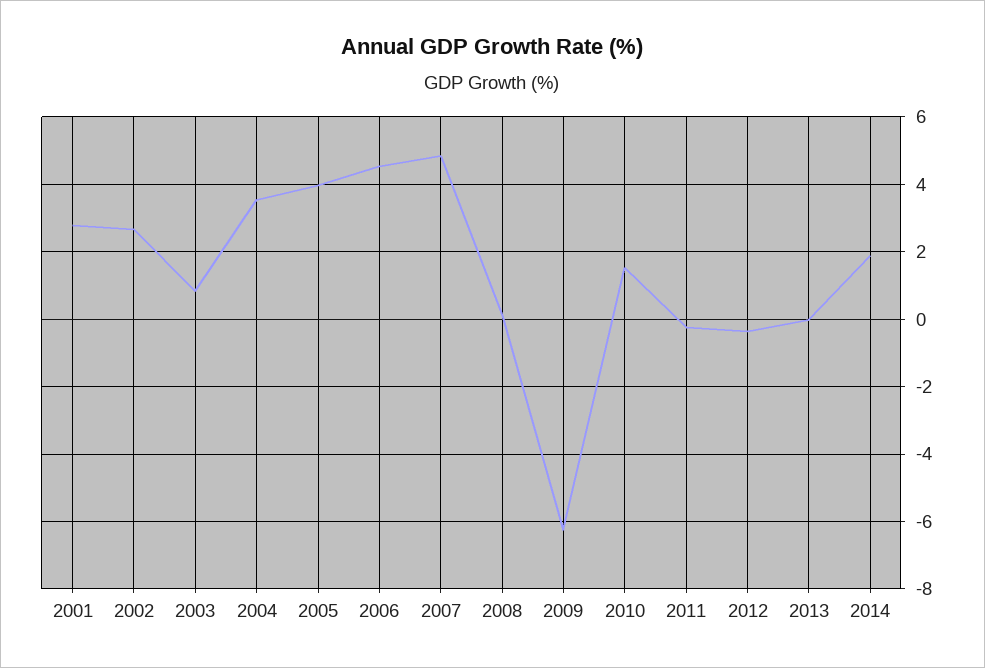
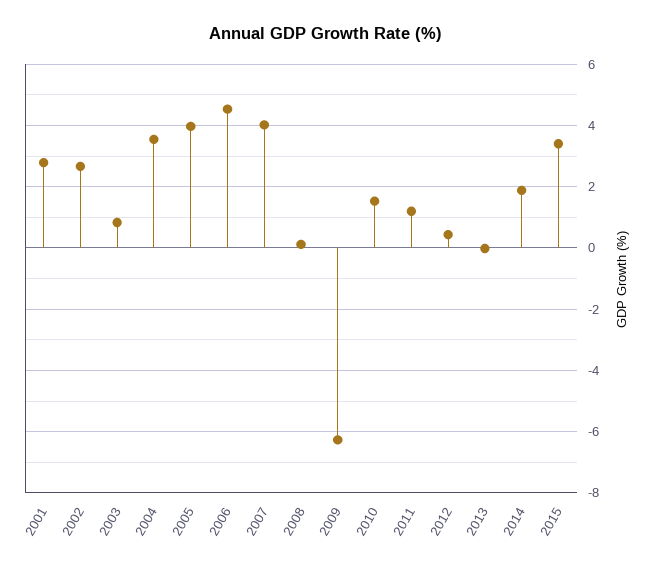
2007: 4.8 -> 4
2011: -0.2 -> 1.2
2012: -0.4 -> 0.4
2015: none -> 3.4

